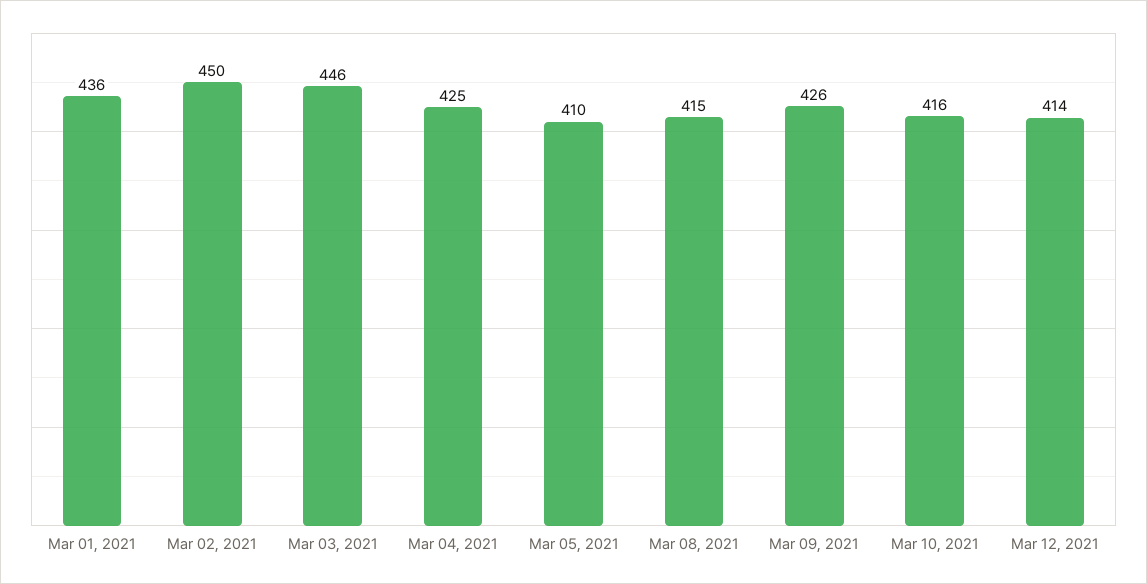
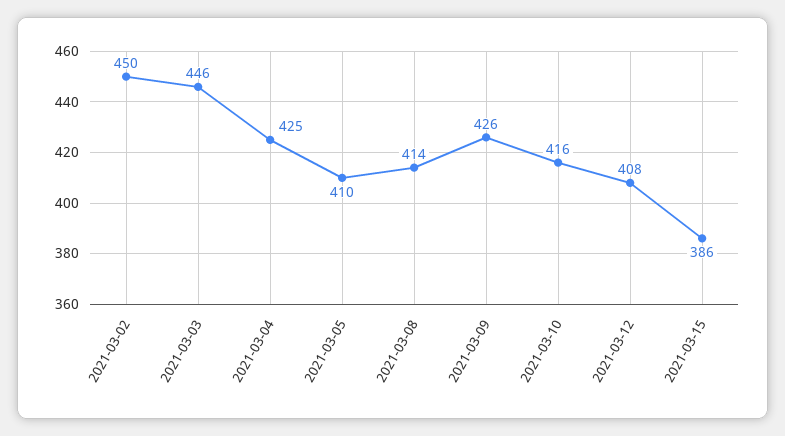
Mar 01, 2021: 436 -> none
Mar 08, 2021: 415 -> 414
Mar 12, 2021: 414 -> 408
2021-03-15: none -> 386

